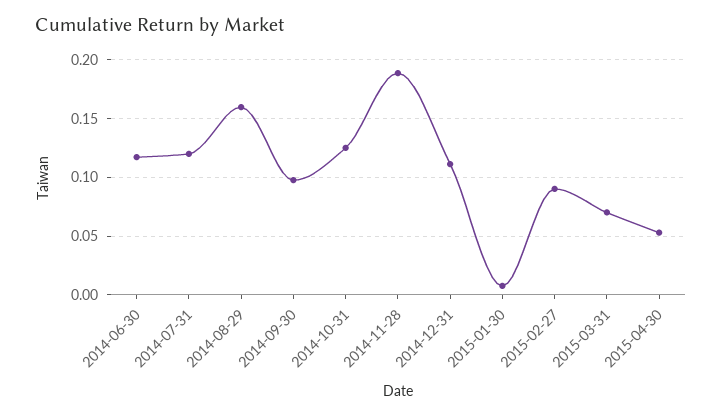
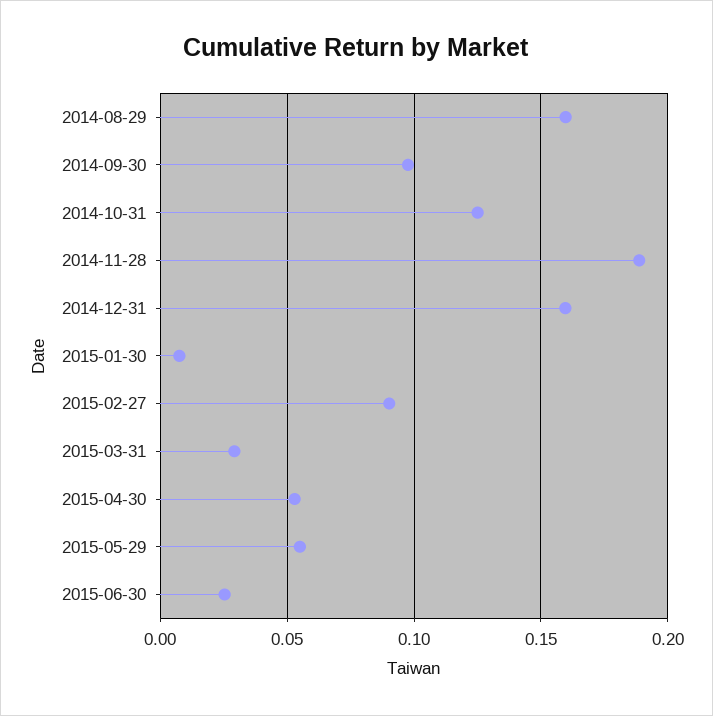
2014-06-30: 0.12 -> none
2014-07-31: 0.12 -> none
2014-12-31: 0.11 -> 0.16
2015-03-31: 0.07 -> 0.03
2015-05-29: none -> 0.055
2015-06-30: none -> 0.025

